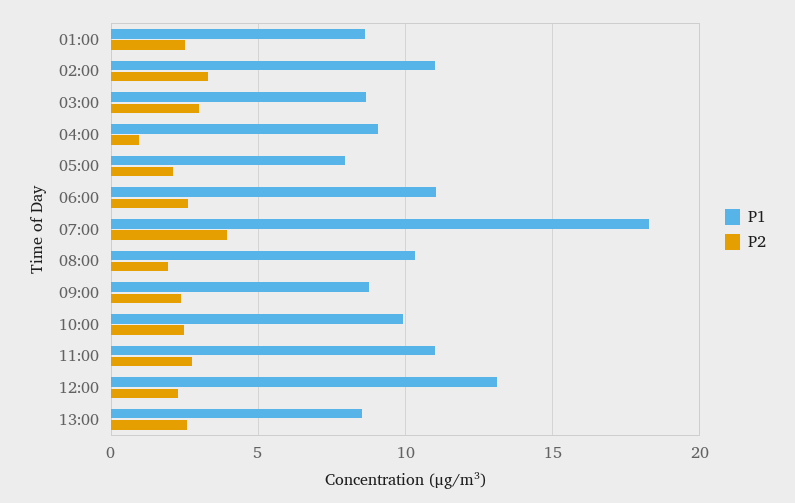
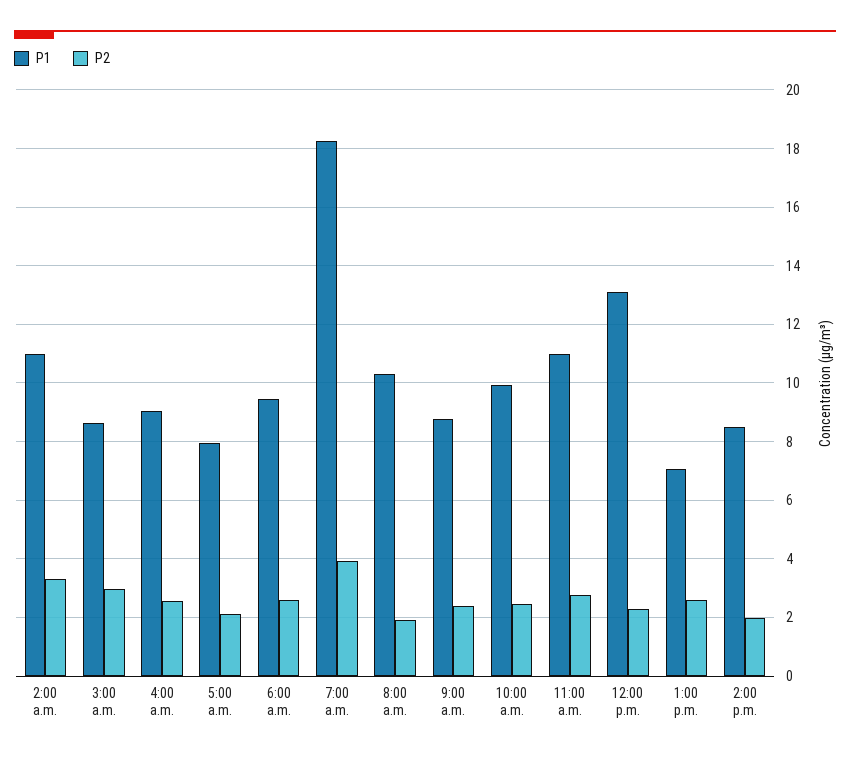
P1, 01:00: 8.5 -> none
P2, 01:00: 2.5 -> none
P2, 04:00: 1 -> 2.5
P1, 06:00: 11 -> 9.5
P1, 13:00: 8.5 -> 7
P1, 2:00 p.m.: none -> 8.5
P2, 2:00 p.m.: none -> 2

